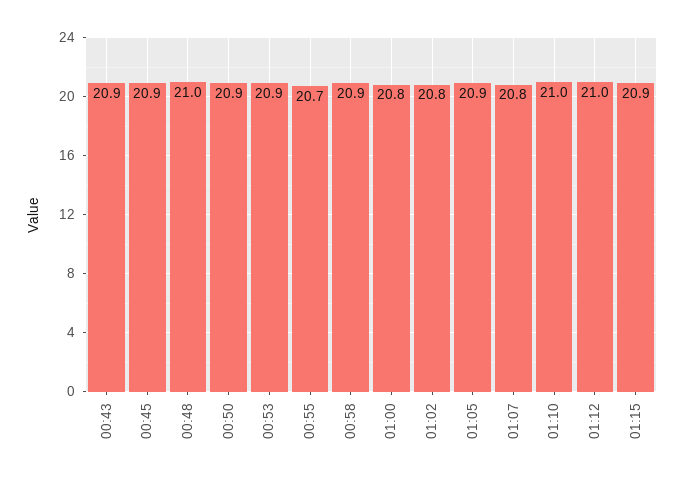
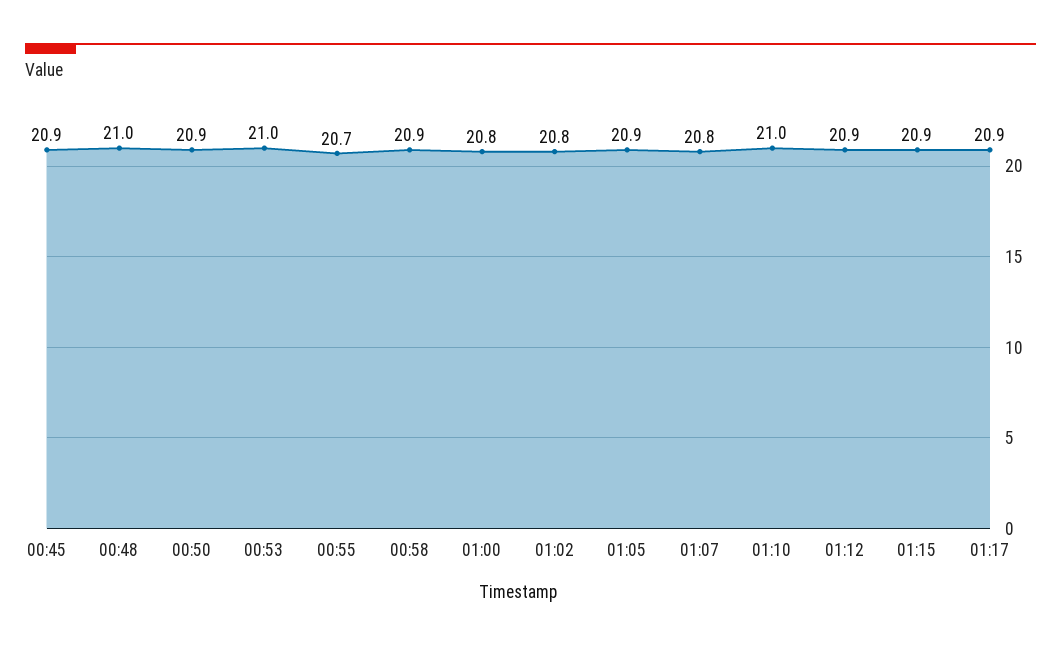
00:43: 20.9 -> none
00:53: 20.9 -> 21
01:12: 21 -> 20.9
01:17: none -> 20.9

